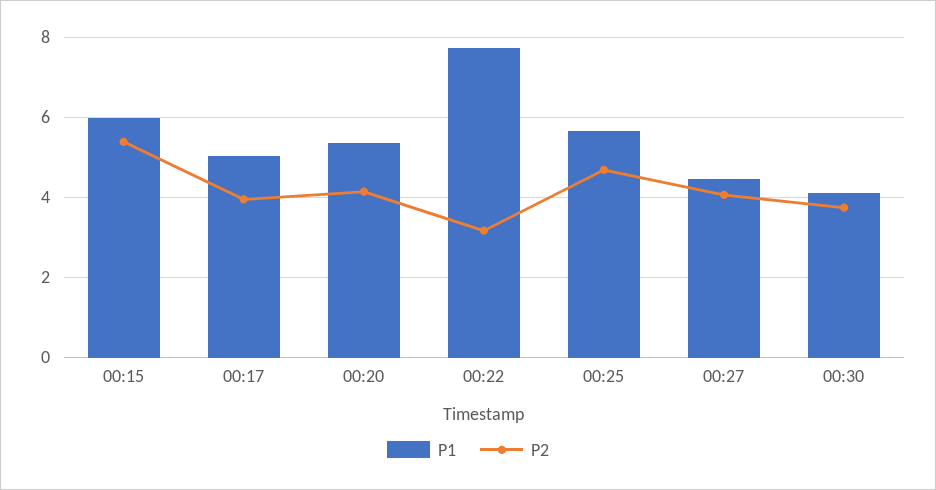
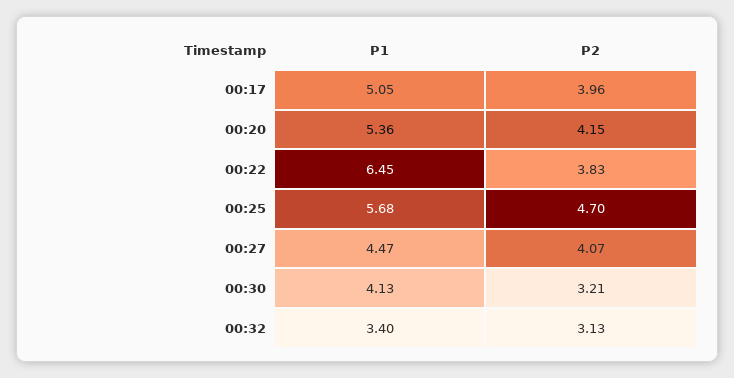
P1, 00:15: 6 -> none
P2, 00:15: 5.4 -> none
P1, 00:22: 7.8 -> 6.45
P2, 00:22: 3.2 -> 3.83
P2, 00:30: 3.8 -> 3.21
P1, 00:32: none -> 3.4
P2, 00:32: none -> 3.13

